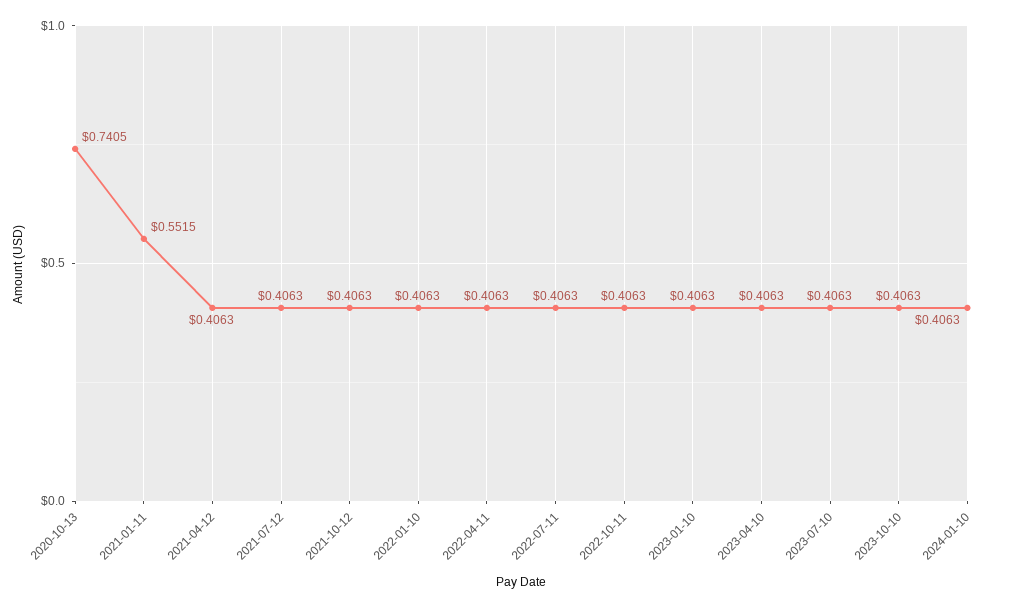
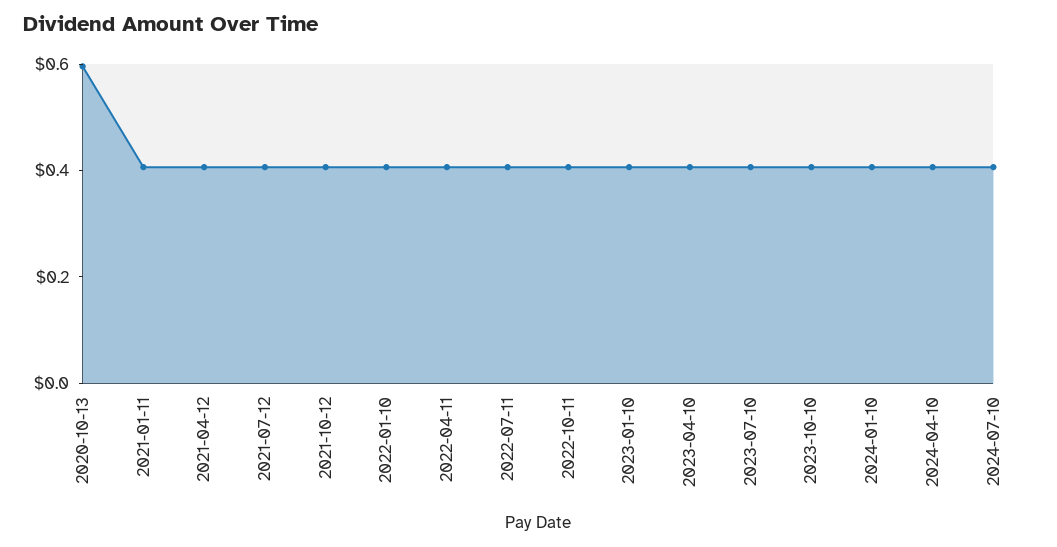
2020-10-13: 0.7405 -> 0.6
2021-01-11: 0.5515 -> 0.4
2024-04-10: none -> 0.4
2024-07-10: none -> 0.4

